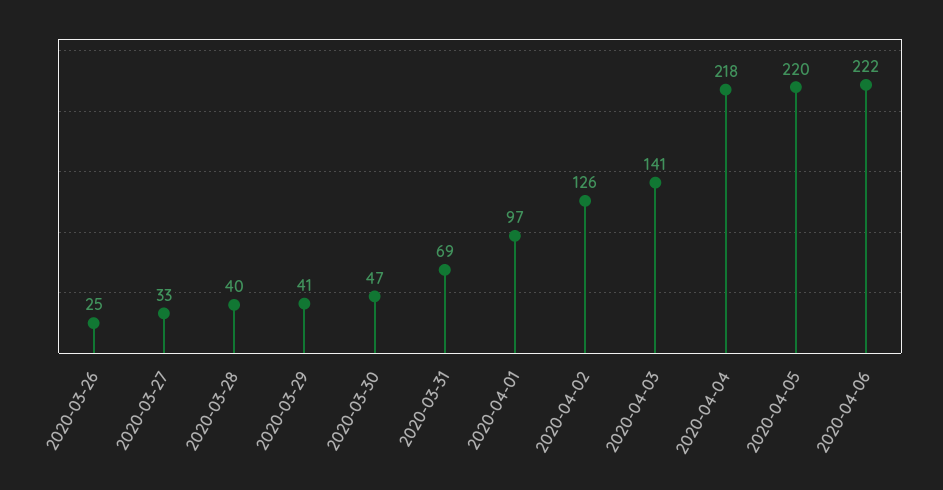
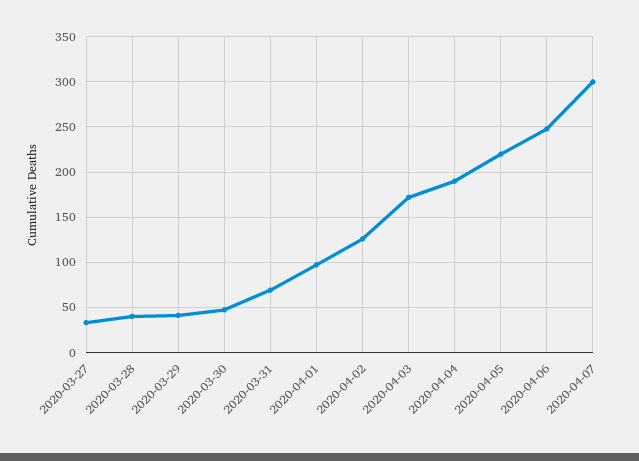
2020-03-26: 25 -> none
2020-04-03: 141 -> 170
2020-04-04: 218 -> 190
2020-04-06: 222 -> 250
2020-04-07: none -> 300

